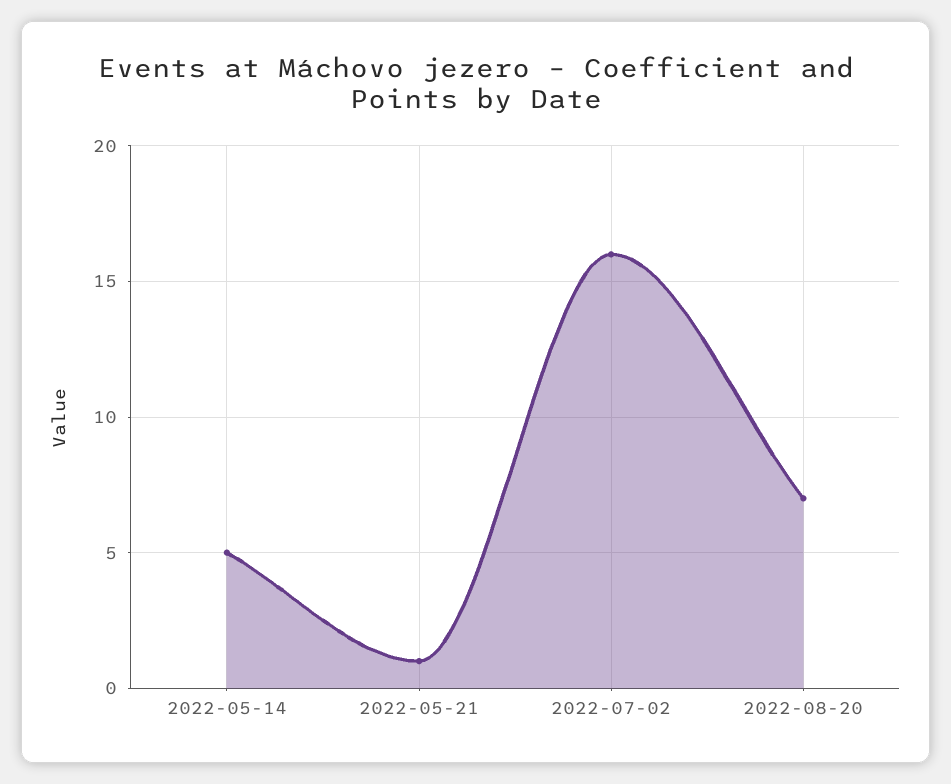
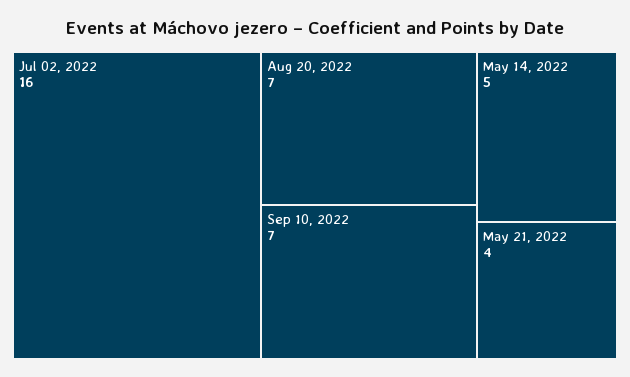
2022-05-21: 1 -> 4
Sep 10, 2022: none -> 7

